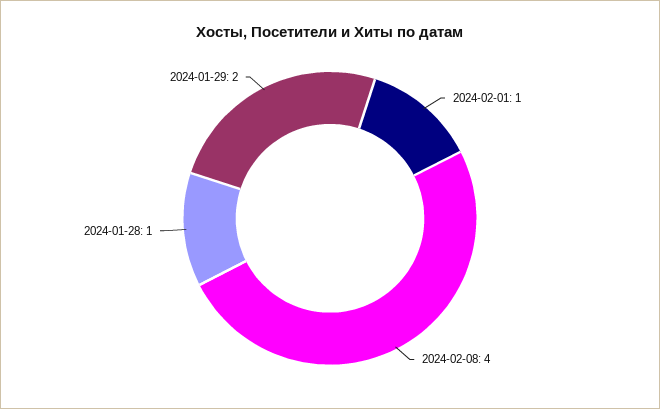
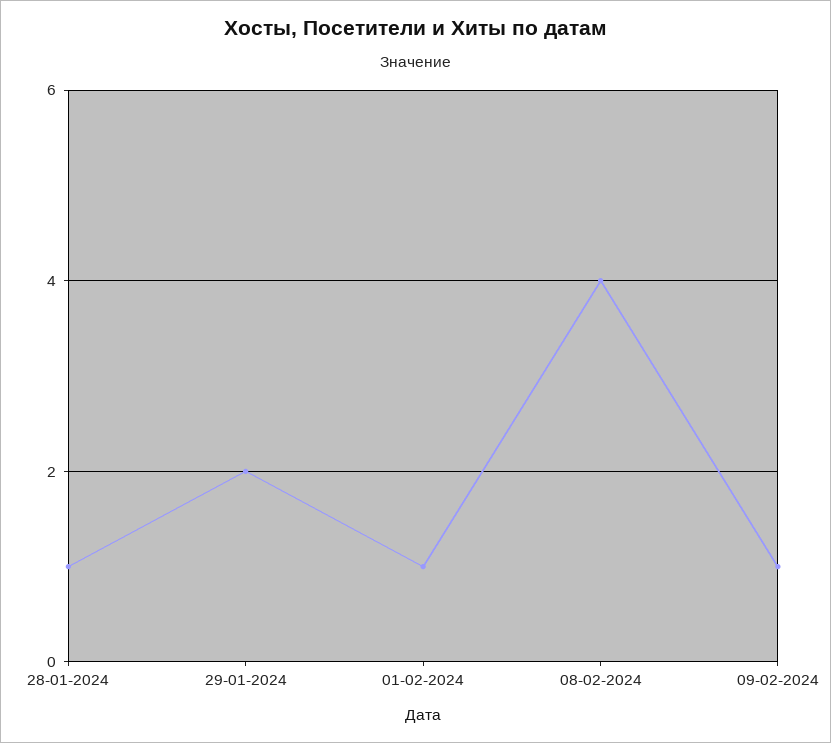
09-02-2024: none -> 1

